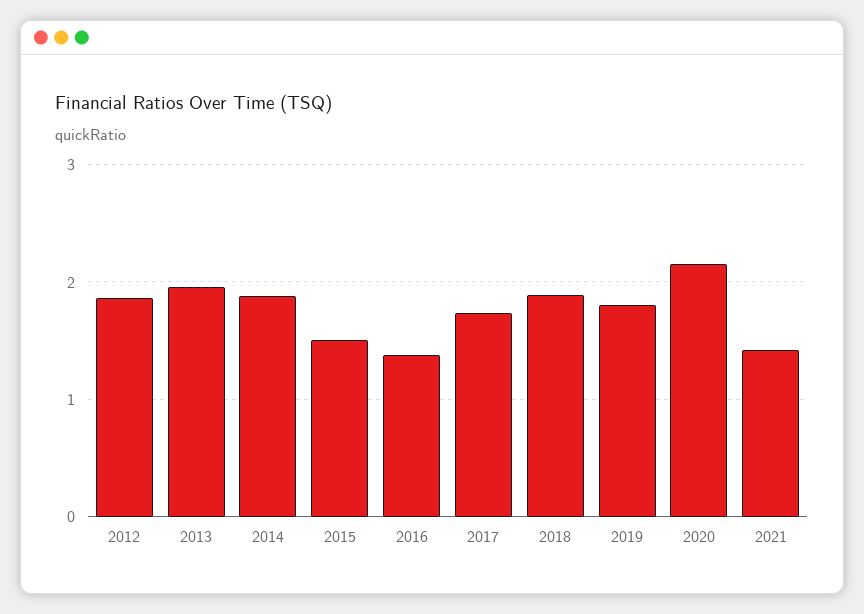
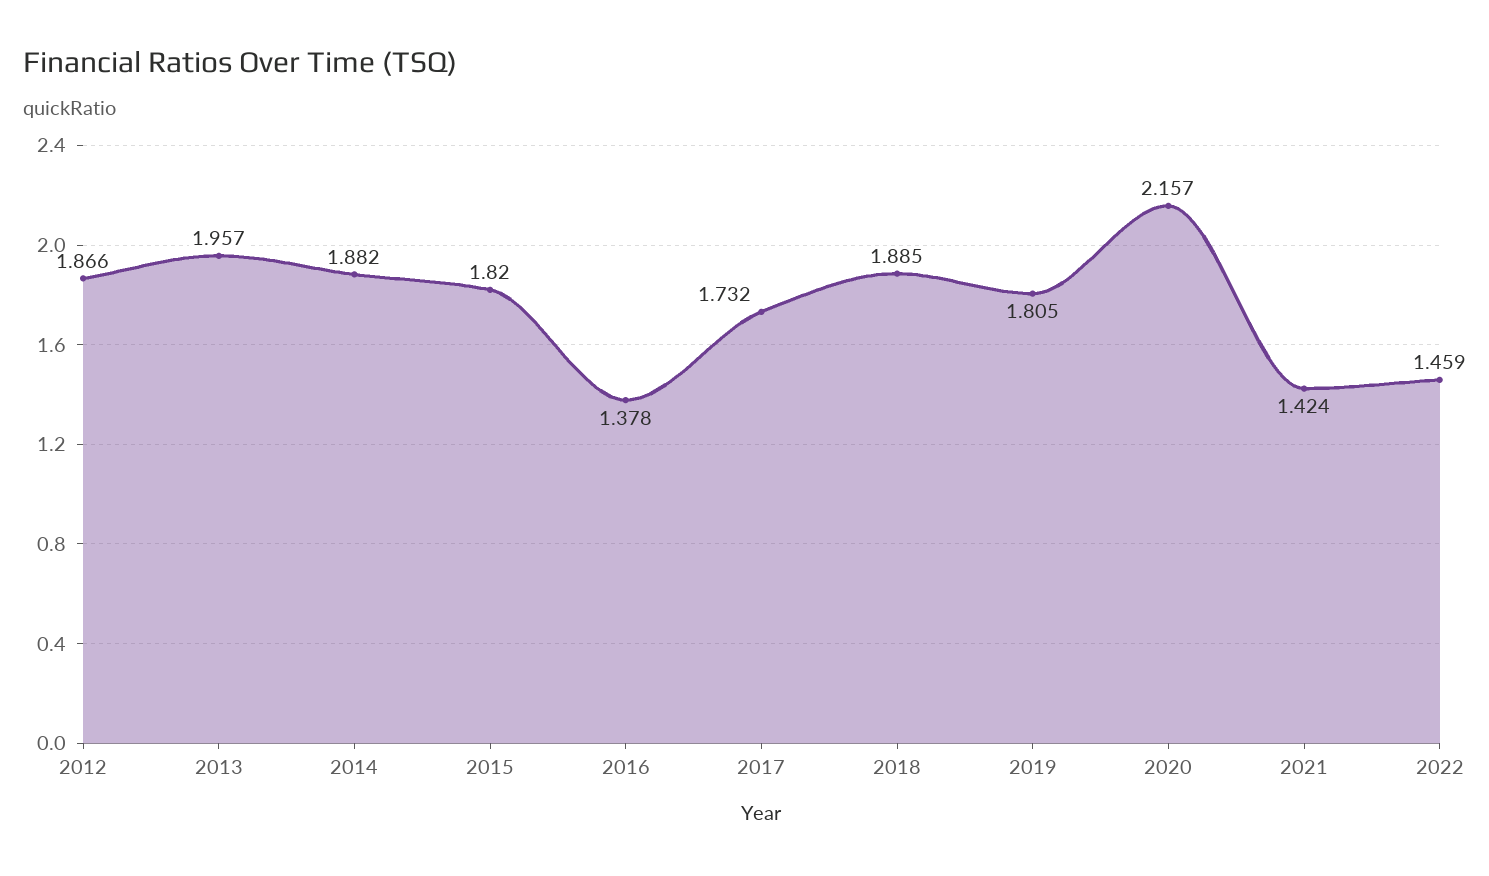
2015: 1.5 -> 1.82
2022: none -> 1.459

